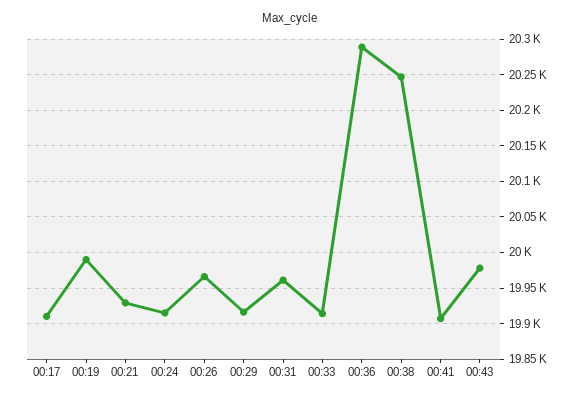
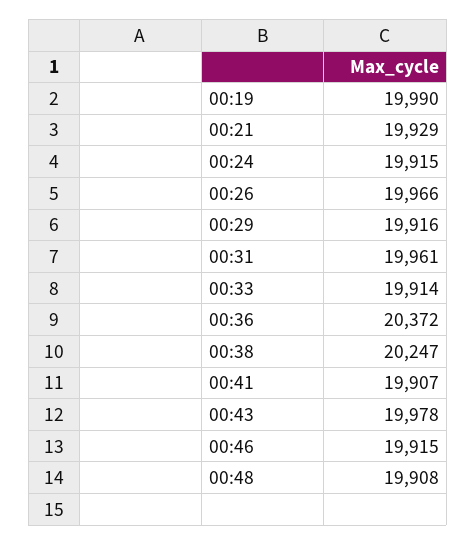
00:17: 19910 -> none
00:36: 20290 -> 20372
00:46: none -> 19915
00:48: none -> 19908

